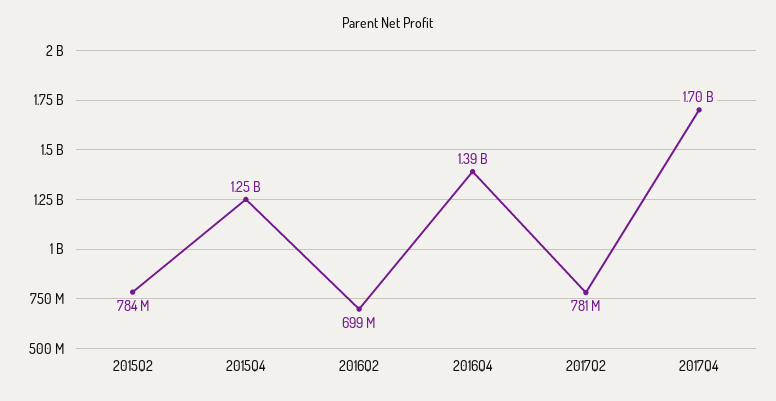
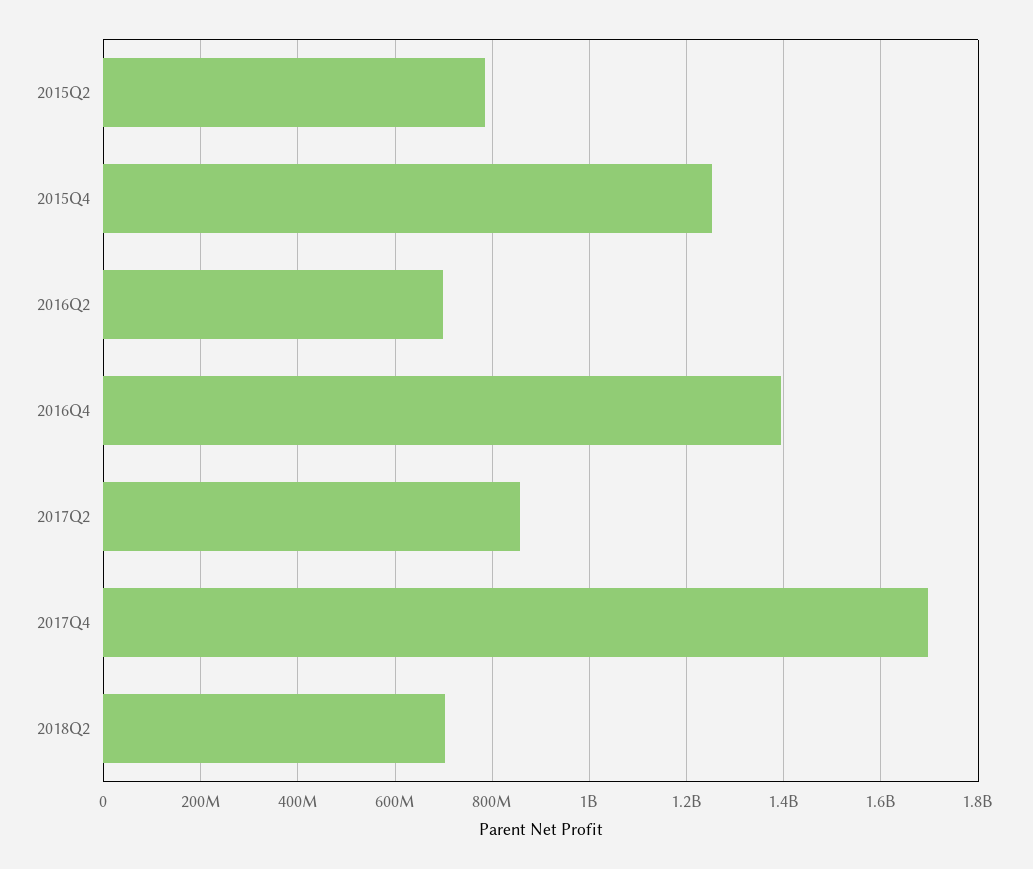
2017Q2: 781000000 -> 860000000
2018Q2: none -> 700000000

